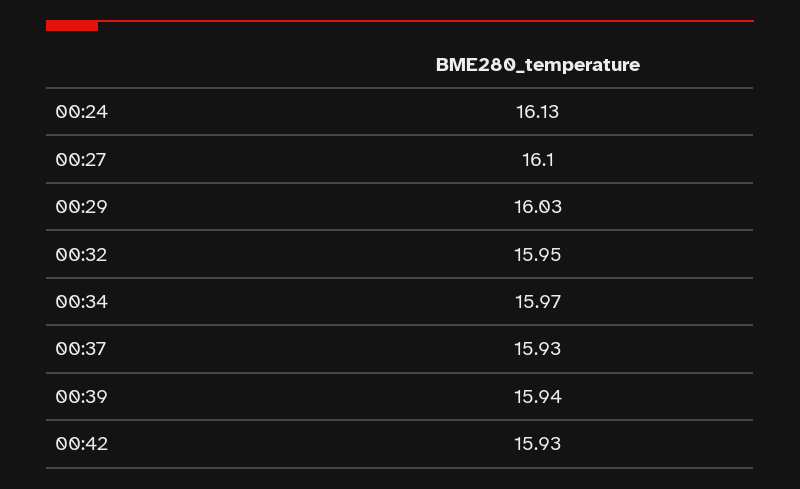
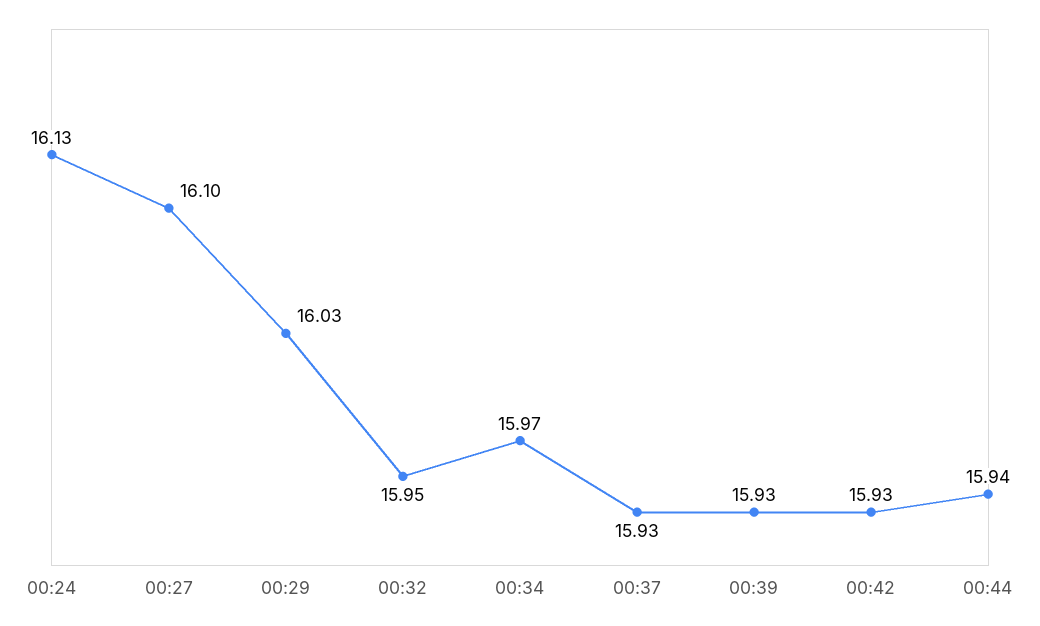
00:39: 15.94 -> 15.93
00:44: none -> 15.94

